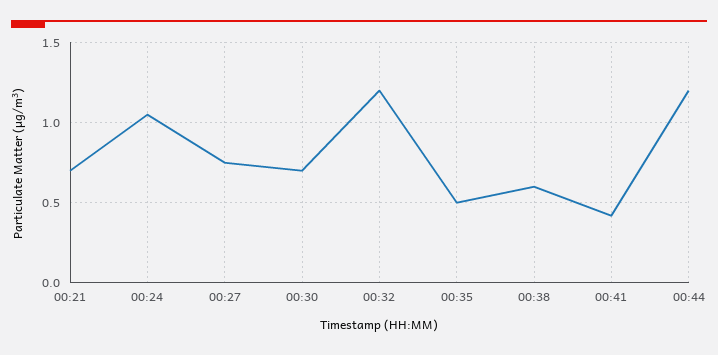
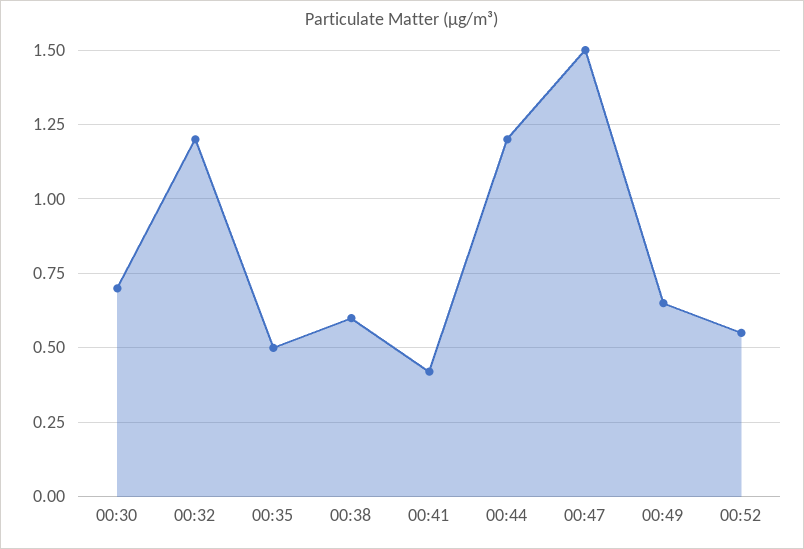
00:21: 0.7 -> none
00:24: 1.05 -> none
00:27: 0.75 -> none
00:47: none -> 1.5
00:49: none -> 0.65
00:52: none -> 0.55

